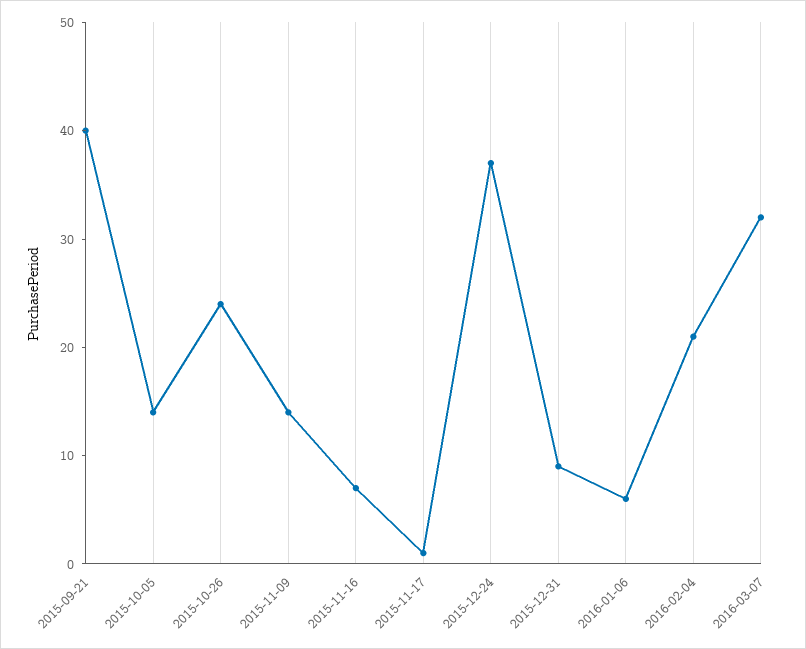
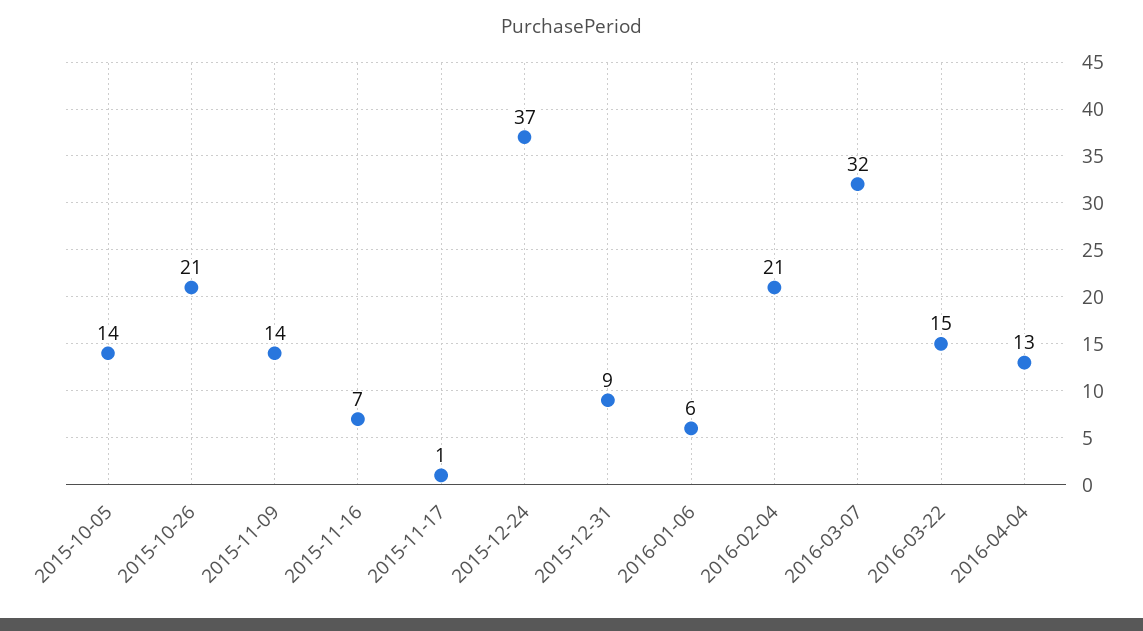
2015-09-21: 40 -> none
2015-10-26: 24 -> 21
2016-03-22: none -> 15
2016-04-04: none -> 13

